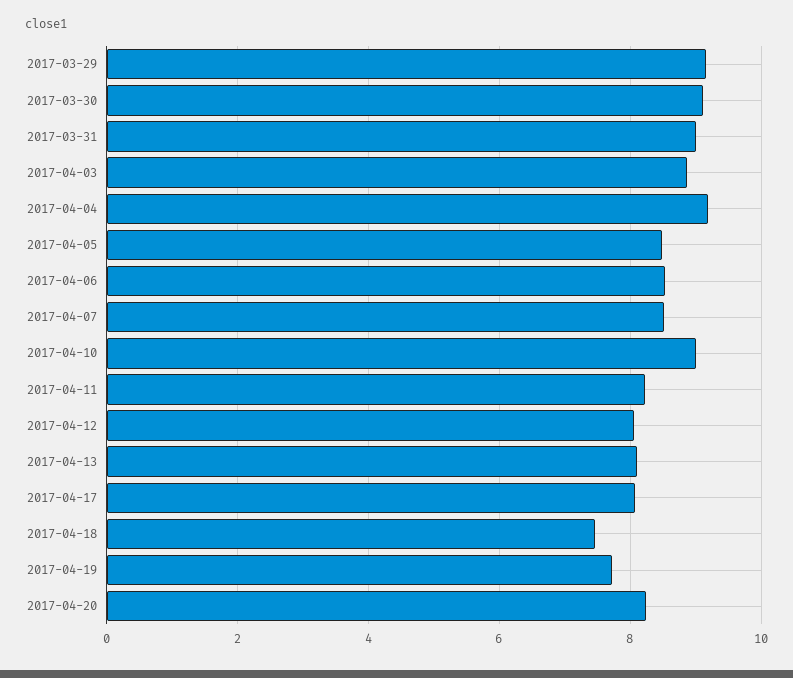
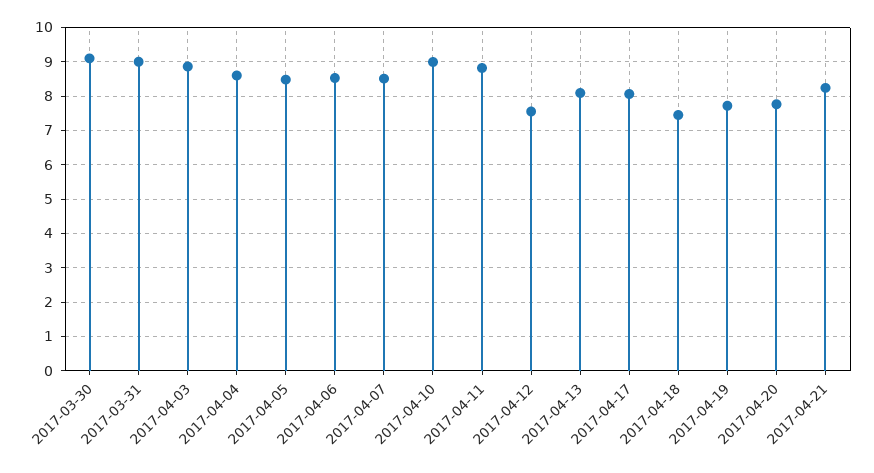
2017-03-29: 9.2 -> none
2017-04-04: 9.2 -> 8.6
2017-04-11: 8.2 -> 8.8
2017-04-12: 8 -> 7.6
2017-04-20: 8.2 -> 7.8
2017-04-21: none -> 8.2

